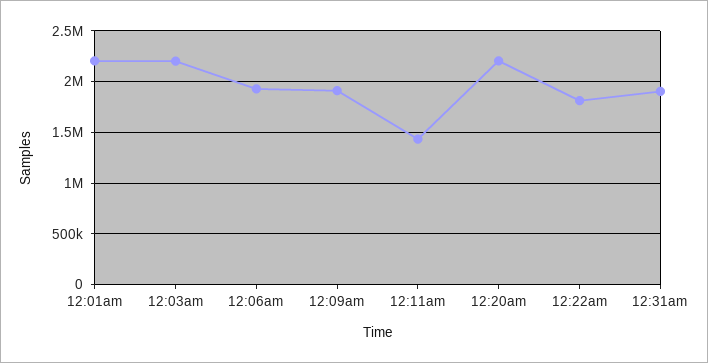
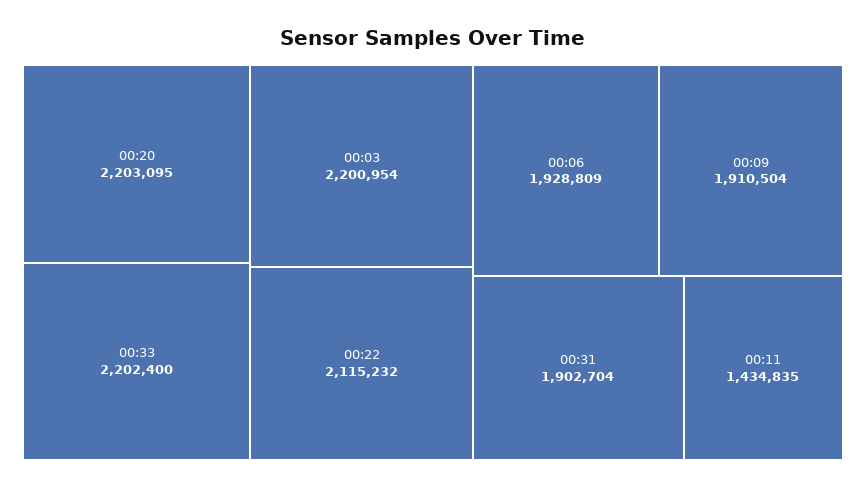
12:01am: 2200000 -> none
12:22am: 1800000 -> 2115232
00:33: none -> 2202400

